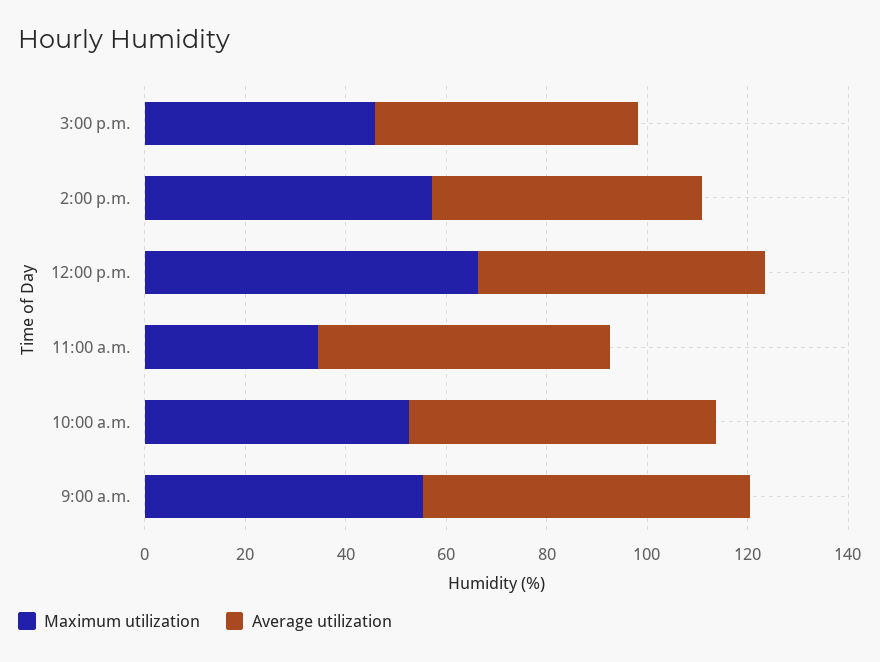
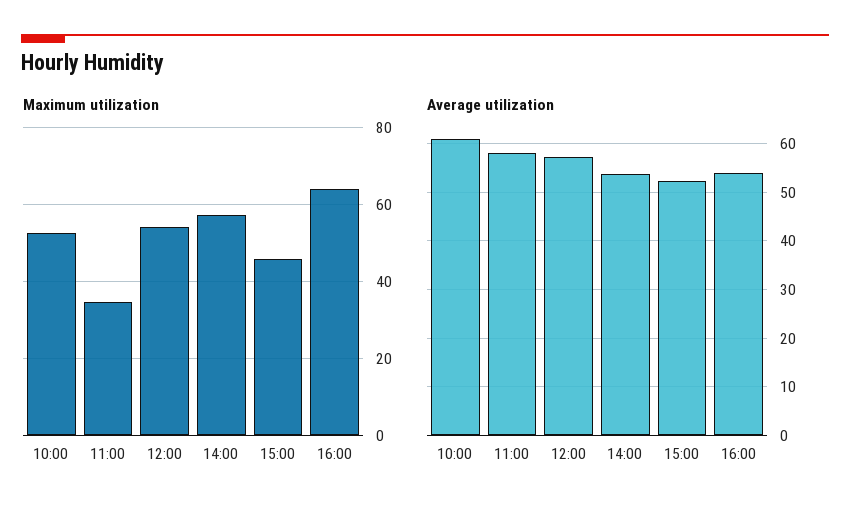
Maximum utilization, 12:00 p.m.: 65 -> 54
Maximum utilization, 9:00 a.m.: 55 -> none
Average utilization, 9:00 a.m.: 65 -> none
Maximum utilization, 16:00: none -> 64
Average utilization, 16:00: none -> 54

